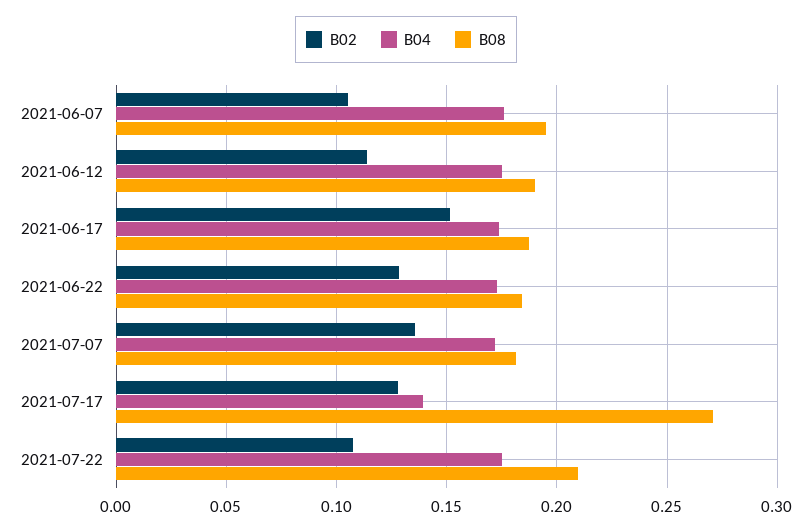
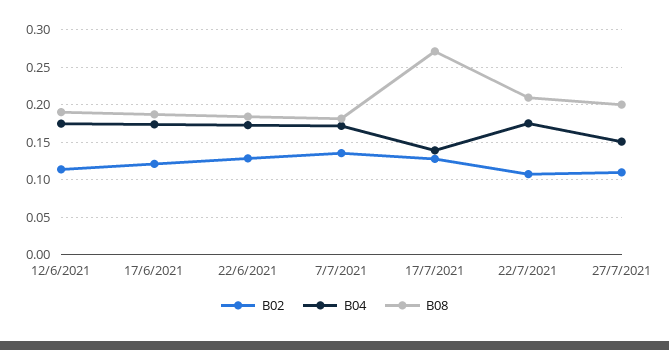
B02, 2021-06-07: 0.105 -> none
B04, 2021-06-07: 0.175 -> none
B08, 2021-06-07: 0.195 -> none
B02, 2021-06-17: 0.15 -> 0.12
B02, 27/7/2021: none -> 0.11
B04, 27/7/2021: none -> 0.15
B08, 27/7/2021: none -> 0.2

